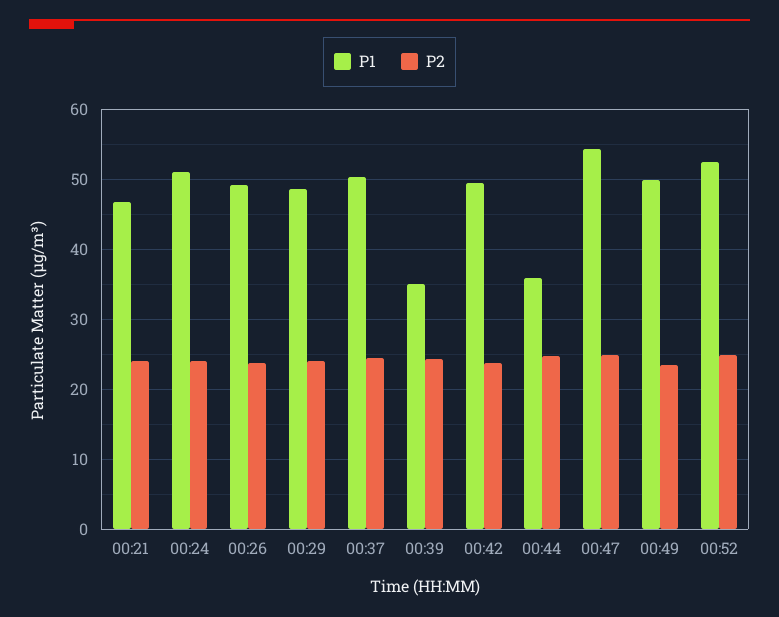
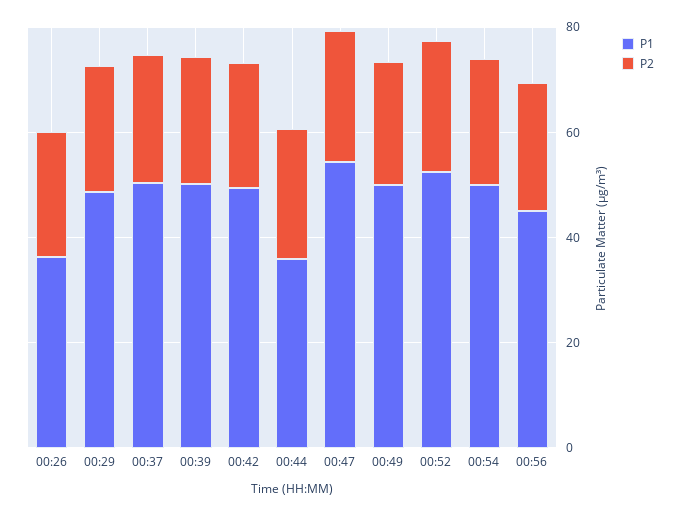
P1, 00:21: 47 -> none
P2, 00:21: 24 -> none
P1, 00:24: 51 -> none
P2, 00:24: 24 -> none
P1, 00:26: 49 -> 35
P1, 00:39: 35 -> 50
P1, 00:54: none -> 50
P2, 00:54: none -> 25
P1, 00:56: none -> 45
P2, 00:56: none -> 25

